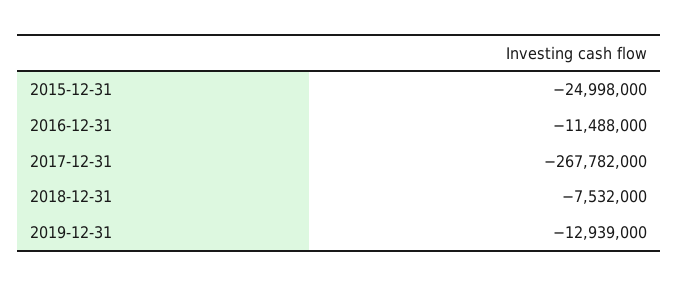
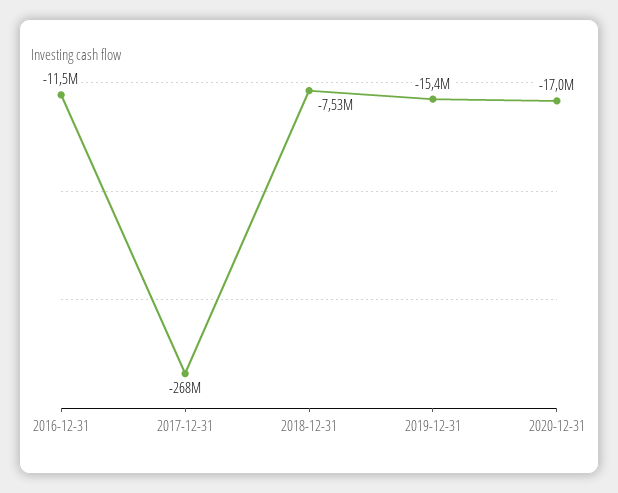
2015-12-31: -24998000 -> none
2019-12-31: -12939000 -> -15400000
2020-12-31: none -> -17000000

